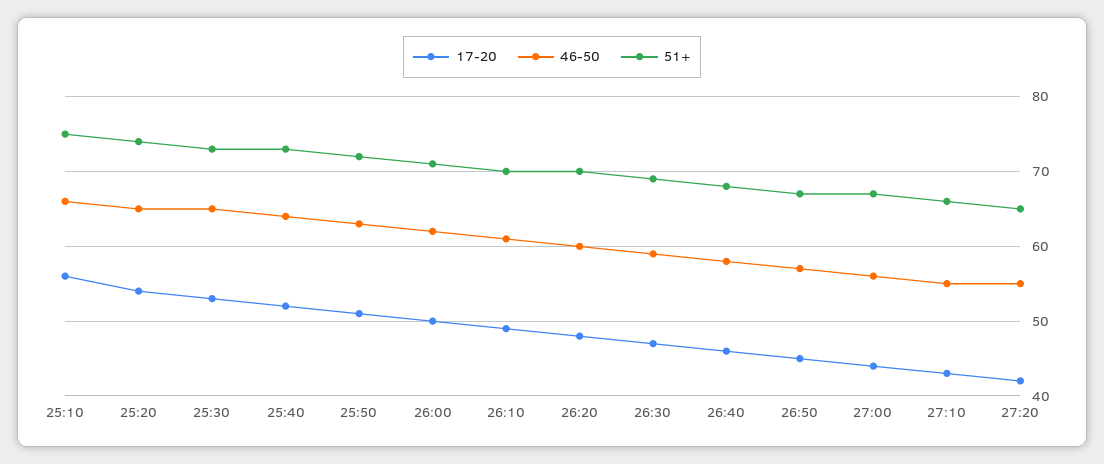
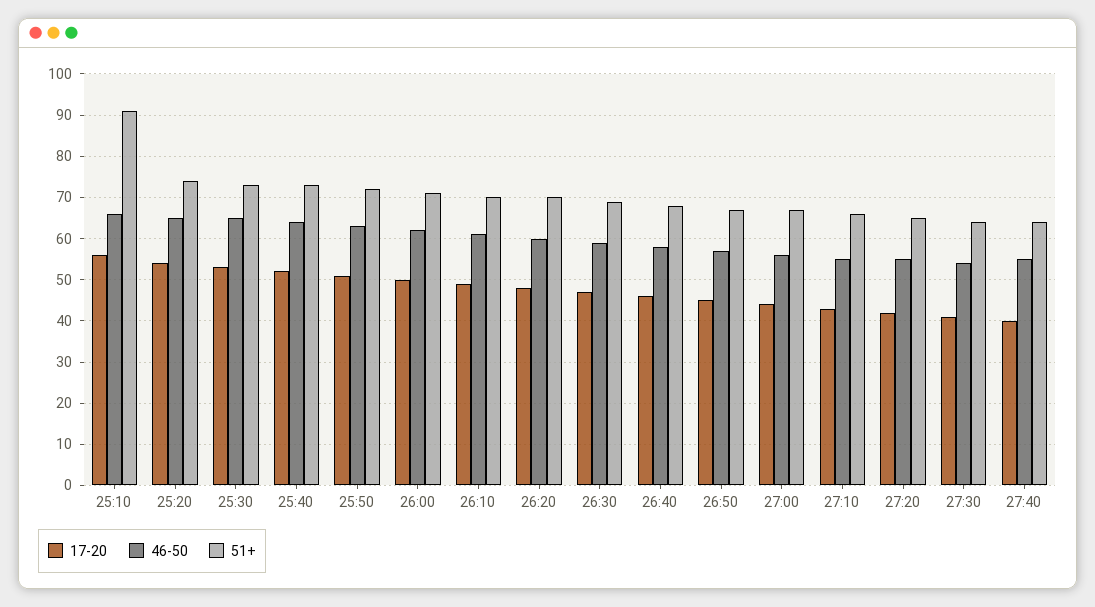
51+, 25:10: 75 -> 90
17-20, 27:30: none -> 40
46-50, 27:30: none -> 55
51+, 27:30: none -> 65
17-20, 27:40: none -> 40
46-50, 27:40: none -> 55
51+, 27:40: none -> 65

